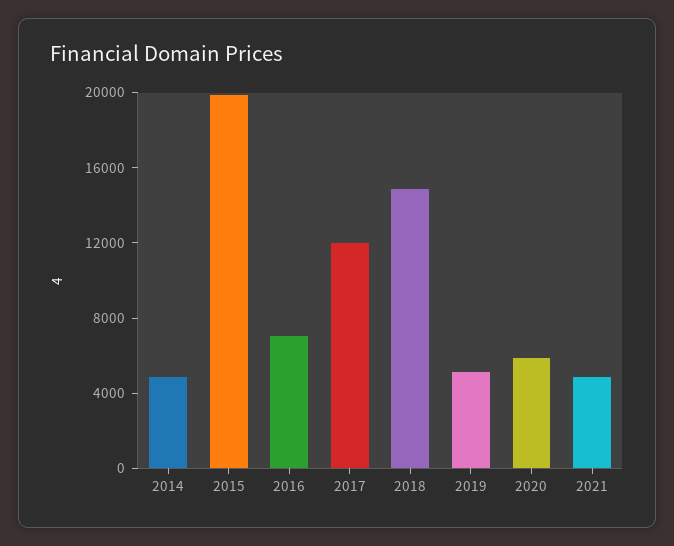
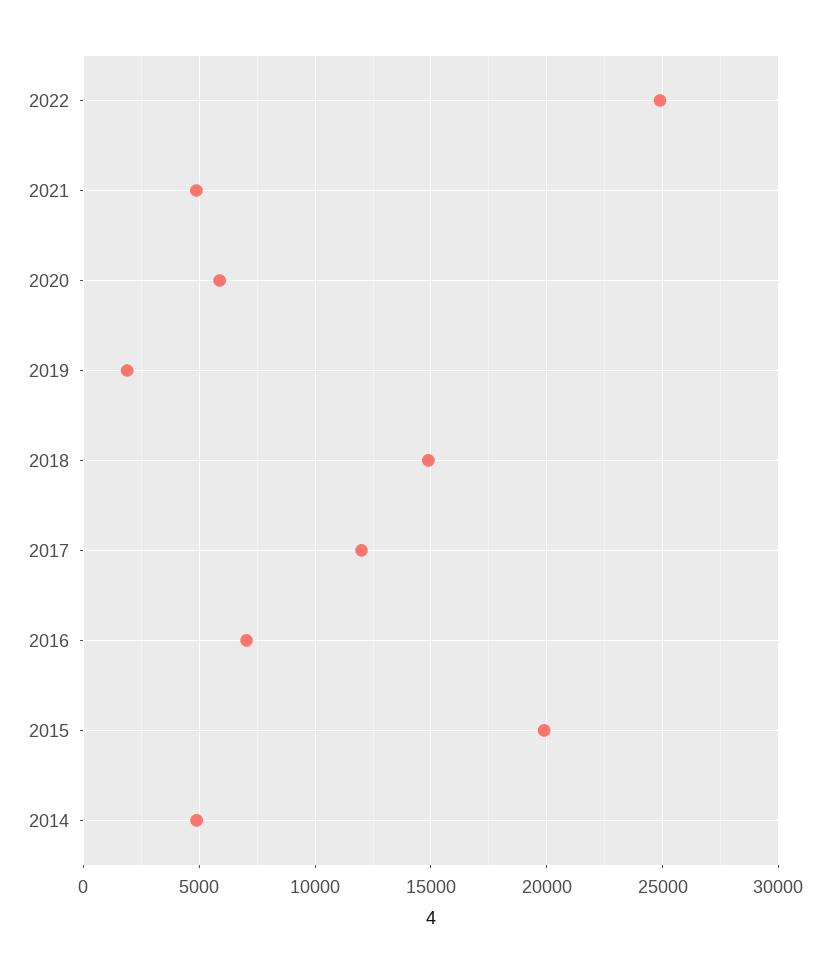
2019: 5000 -> 2000
2022: none -> 25000

